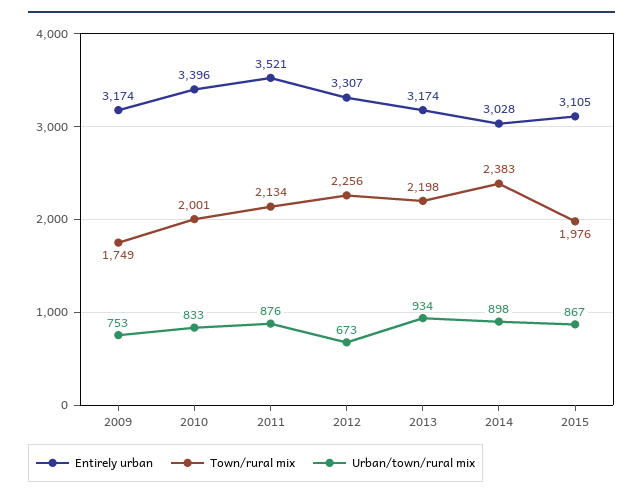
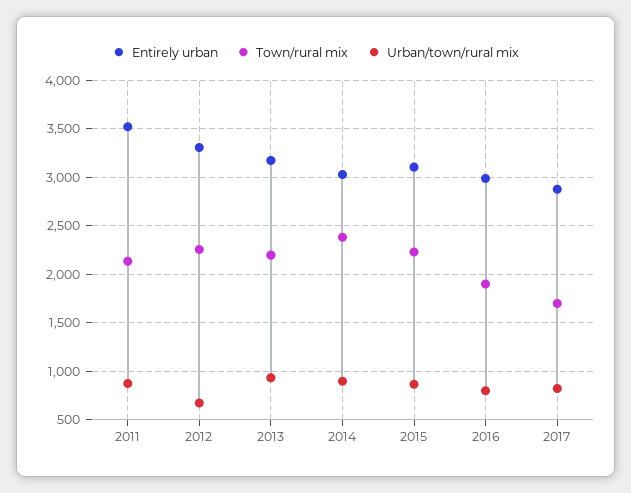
Entirely urban, 2009: 3174 -> none
Town/rural mix, 2009: 1749 -> none
Urban/town/rural mix, 2009: 753 -> none
Entirely urban, 2010: 3396 -> none
Town/rural mix, 2010: 2001 -> none
Urban/town/rural mix, 2010: 833 -> none
Town/rural mix, 2015: 1976 -> 2200
Entirely urban, 2016: none -> 3000
Town/rural mix, 2016: none -> 1900
Urban/town/rural mix, 2016: none -> 800
Entirely urban, 2017: none -> 2900
Town/rural mix, 2017: none -> 1700
Urban/town/rural mix, 2017: none -> 800

